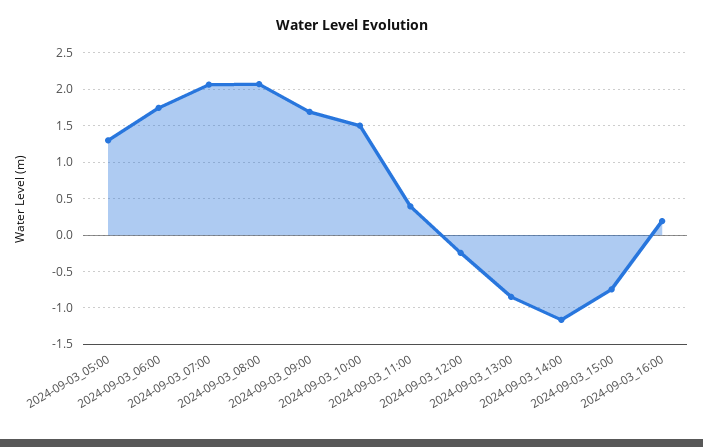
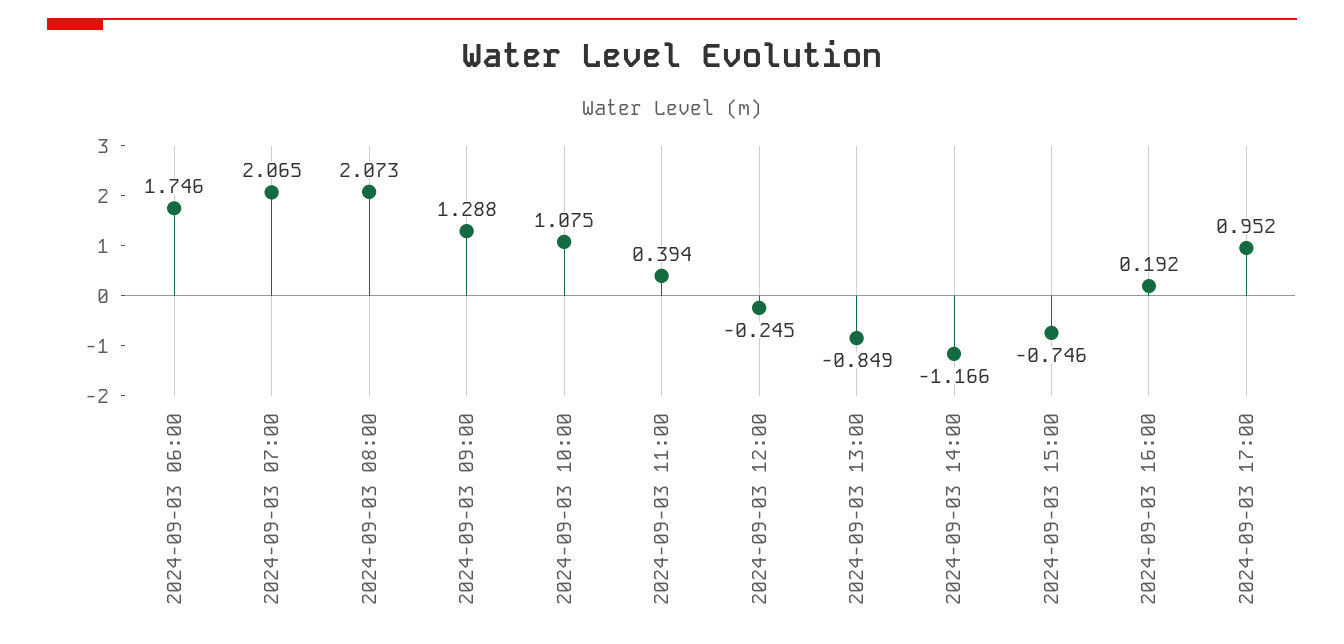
2024-09-03_05:00: 1.3 -> none
2024-09-03_09:00: 1.7 -> 1.288
2024-09-03_10:00: 1.5 -> 1.075
2024-09-03 17:00: none -> 0.952

